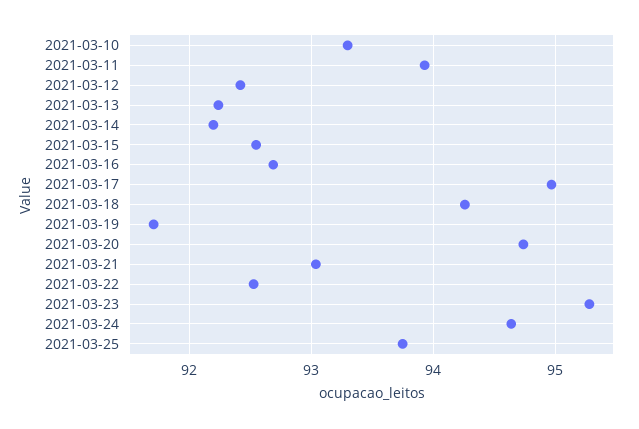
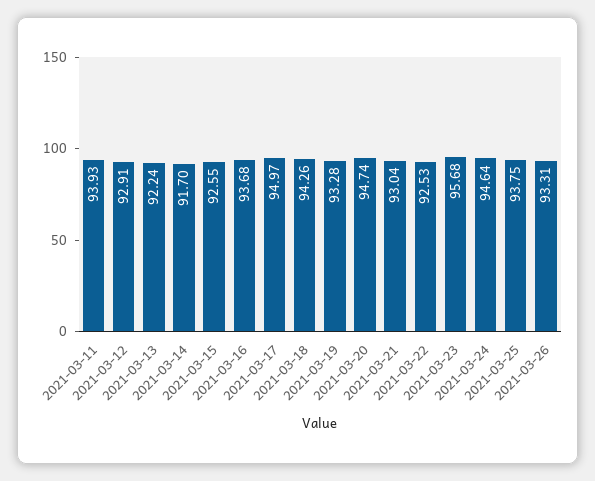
2021-03-10: 93.3 -> none
2021-03-12: 92.4 -> 92.91
2021-03-14: 92.2 -> 91.7
2021-03-16: 92.7 -> 93.68
2021-03-19: 91.7 -> 93.28
2021-03-23: 95.3 -> 95.68
2021-03-26: none -> 93.31

